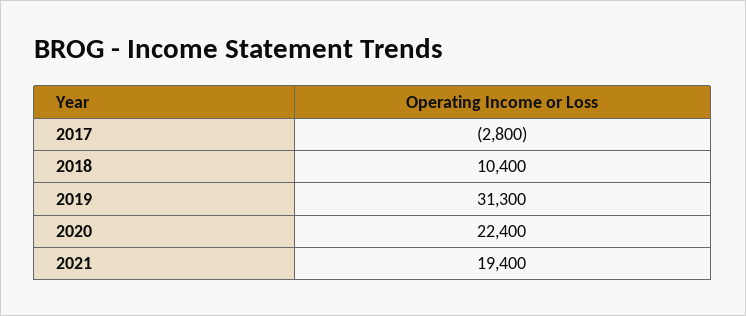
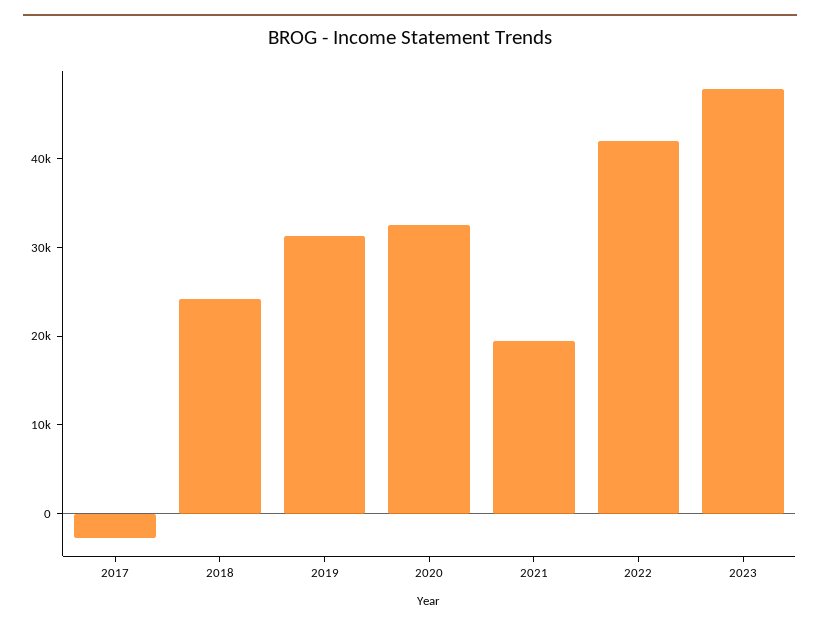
2018: 10400 -> 24000
2020: 22400 -> 32000
2022: none -> 42000
2023: none -> 48000

